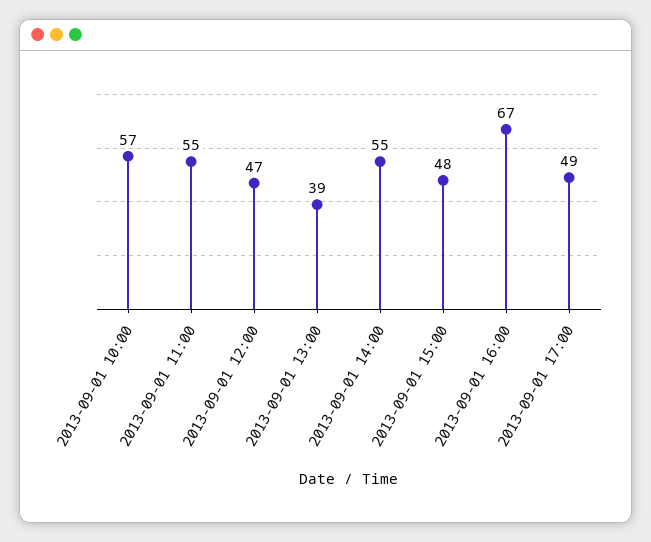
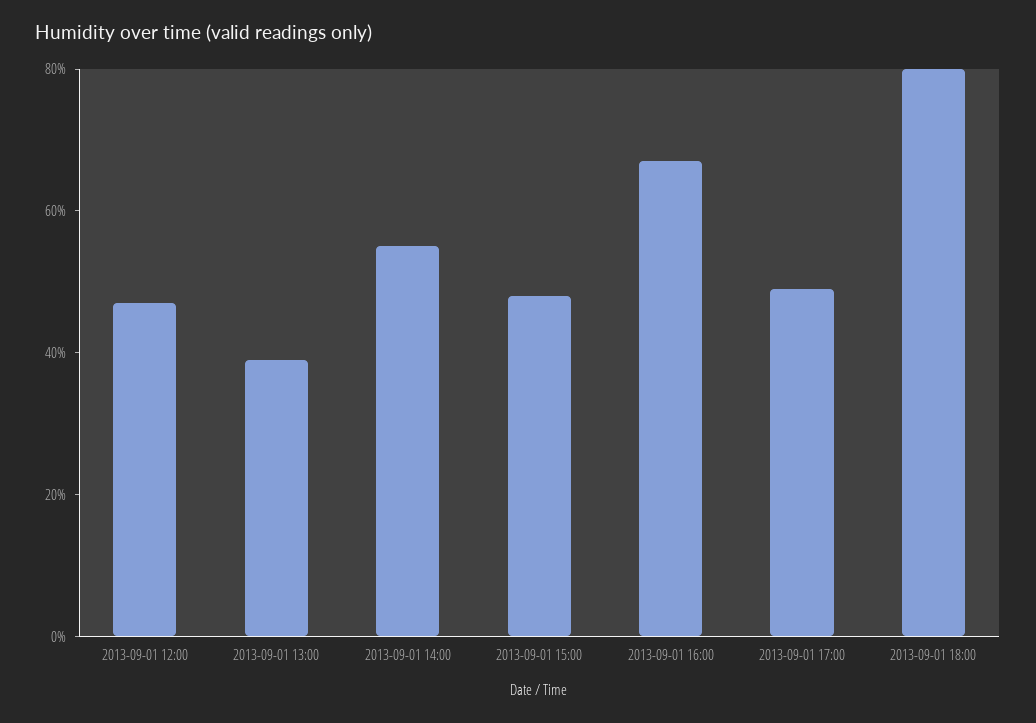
2013-09-01 10:00: 57 -> none
2013-09-01 11:00: 55 -> none
2013-09-01 18:00: none -> 80

